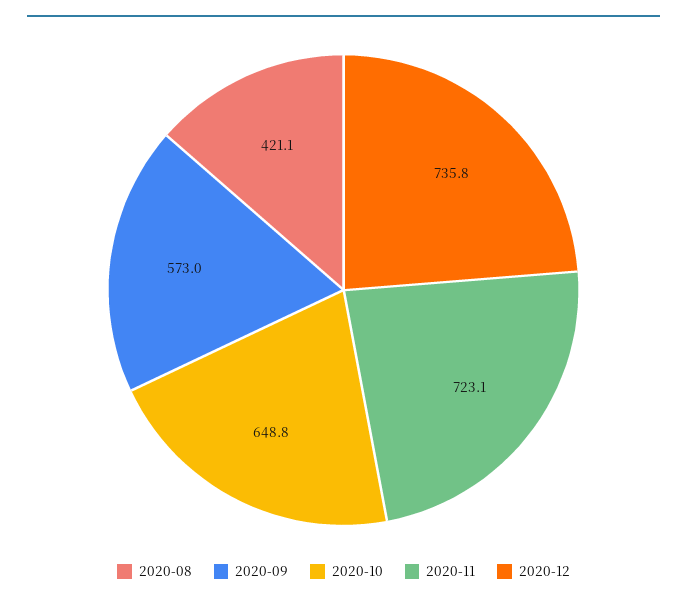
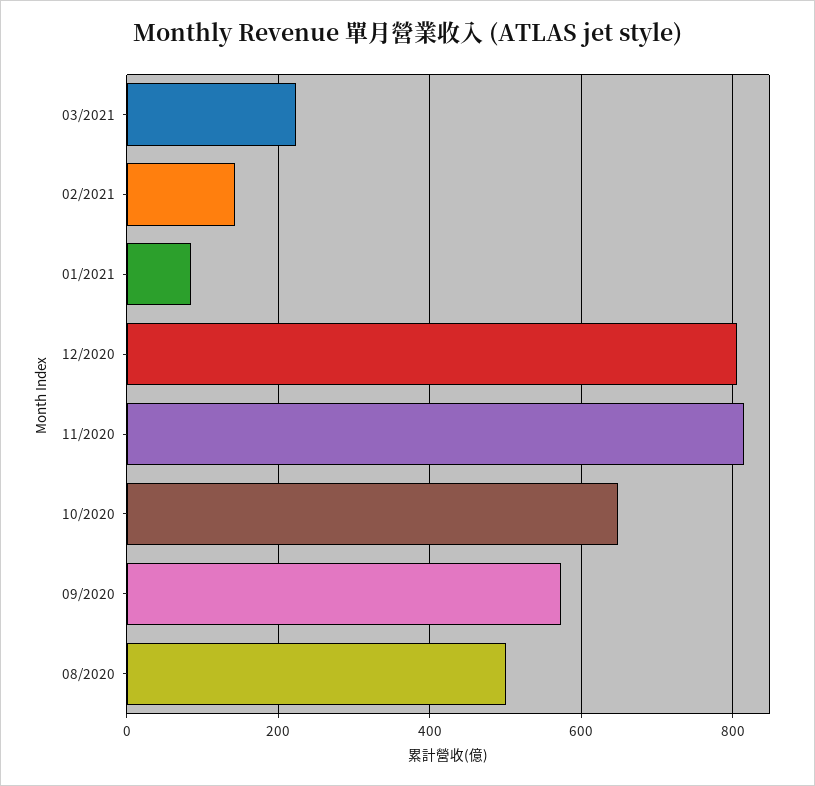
2020-08: 421.1 -> 500
2020-11: 723.1 -> 820
2020-12: 735.8 -> 800
03/2021: none -> 220
02/2021: none -> 140
01/2021: none -> 80

